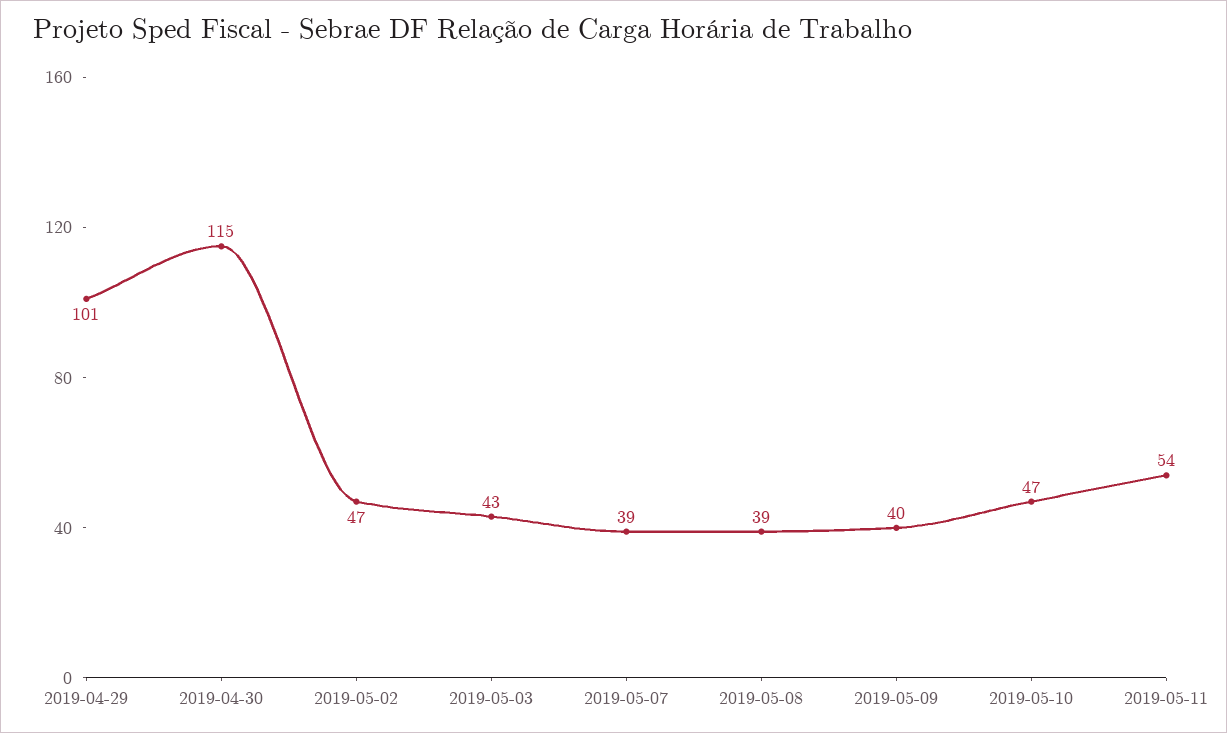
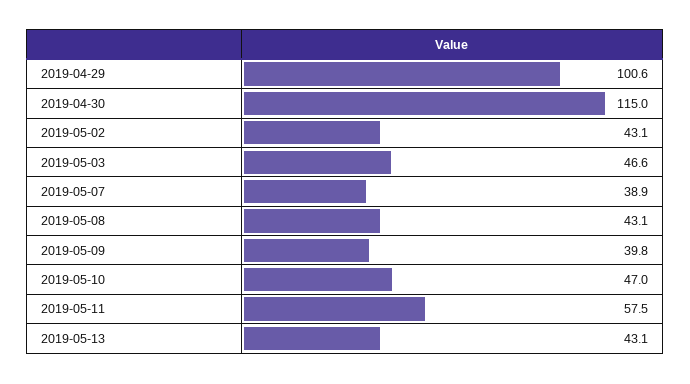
2019-05-02: 47 -> 43.1
2019-05-03: 43 -> 46.6
2019-05-08: 39 -> 43.1
2019-05-11: 54 -> 57.5
2019-05-13: none -> 43.1

